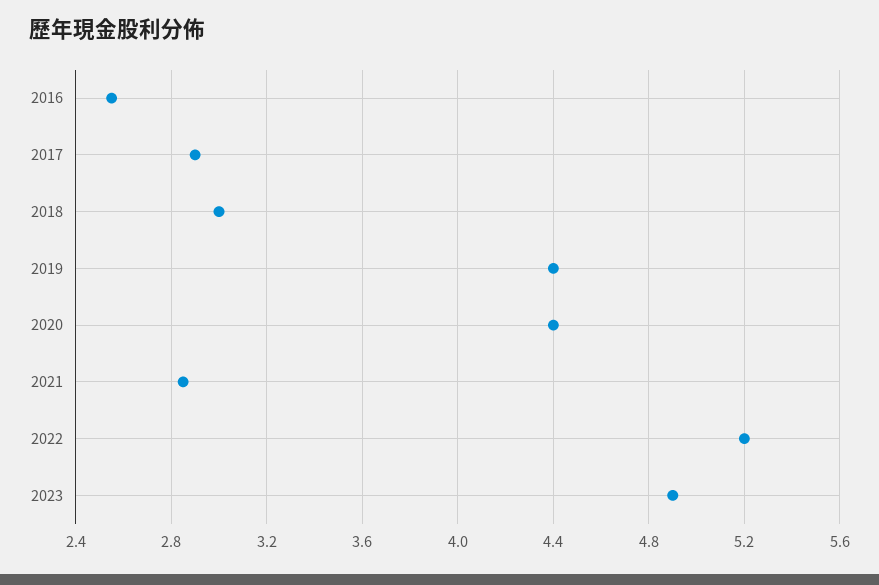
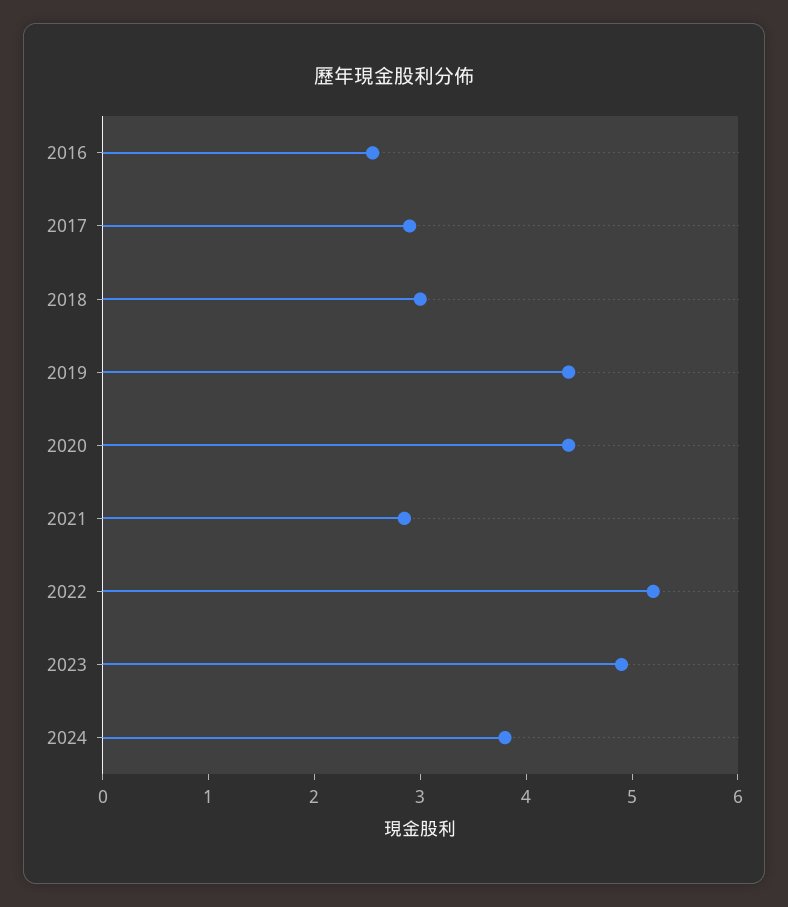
2024: none -> 3.8

